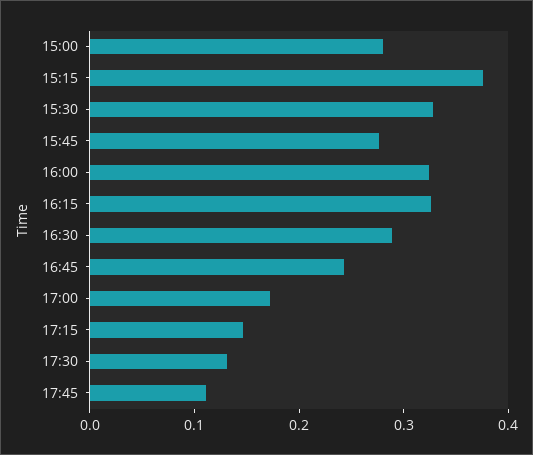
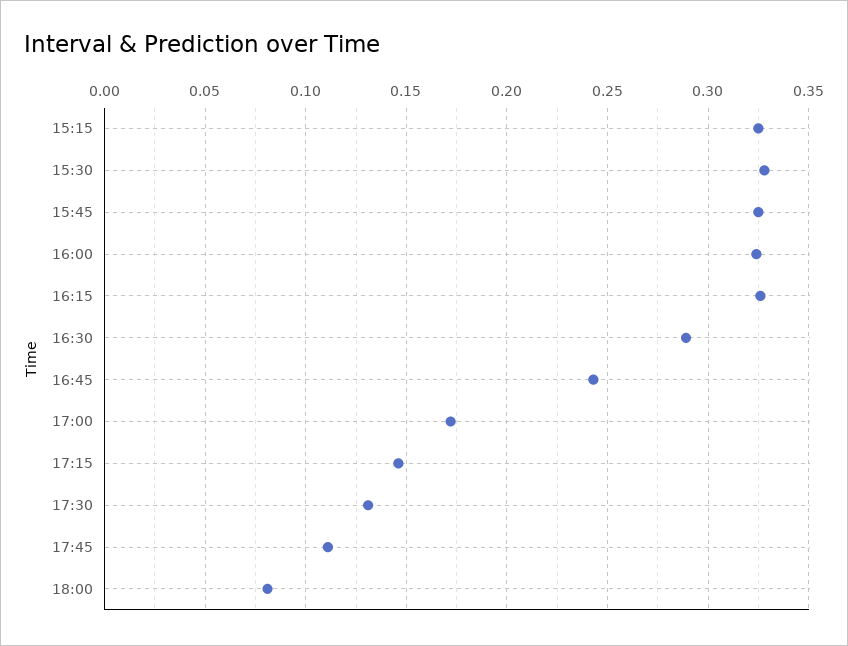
15:00: 0.28 -> none
15:15: 0.38 -> 0.325
15:45: 0.28 -> 0.325
18:00: none -> 0.08

